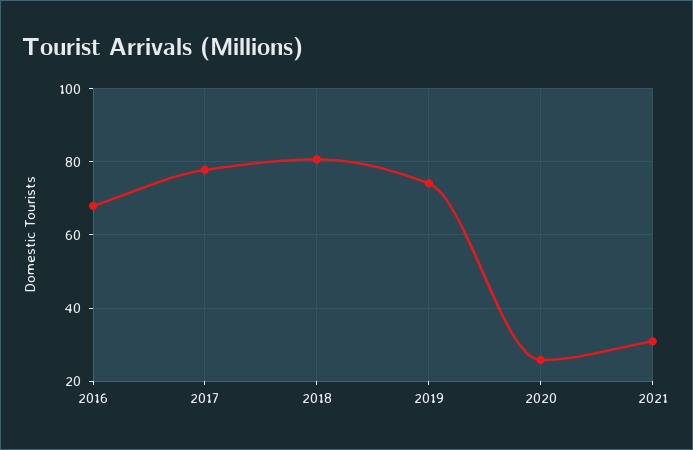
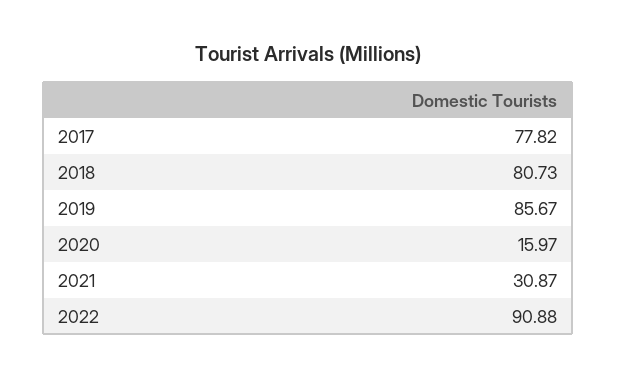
2016: 68 -> none
2019: 74 -> 85.67
2020: 26 -> 15.97
2022: none -> 90.88

